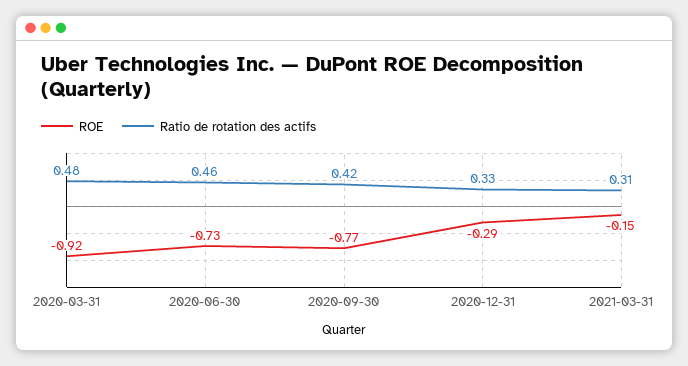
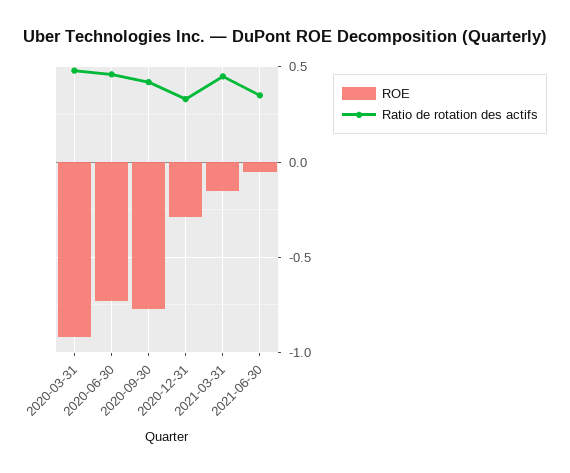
Ratio de rotation des actifs, 2021-03-31: 0.31 -> 0.45
ROE, 2021-06-30: none -> -0.05
Ratio de rotation des actifs, 2021-06-30: none -> 0.35

